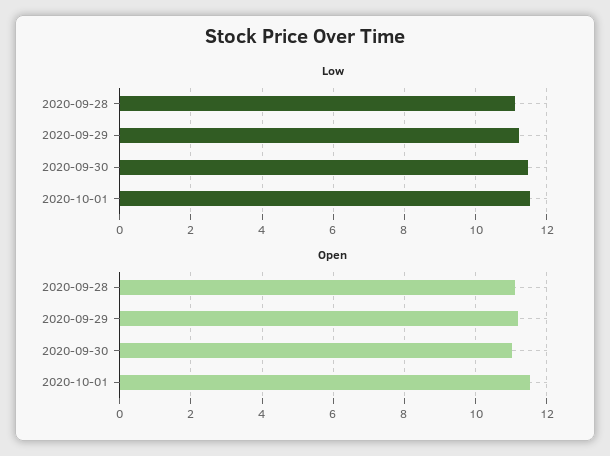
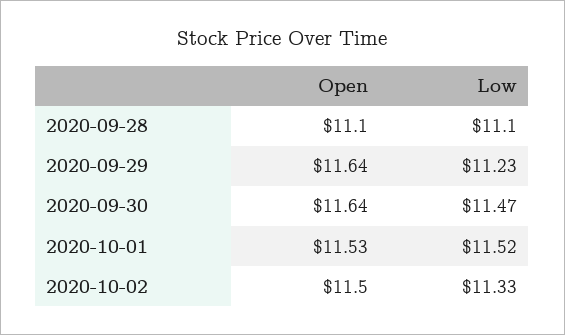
Open, 2020-09-29: 11.2 -> 11.64
Open, 2020-09-30: 11 -> 11.64
Open, 2020-10-02: none -> 11.5
Low, 2020-10-02: none -> 11.33

